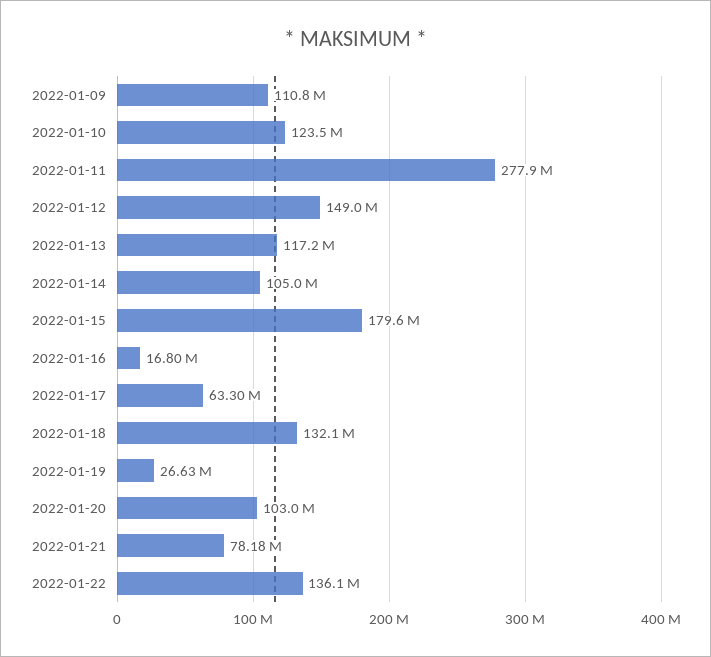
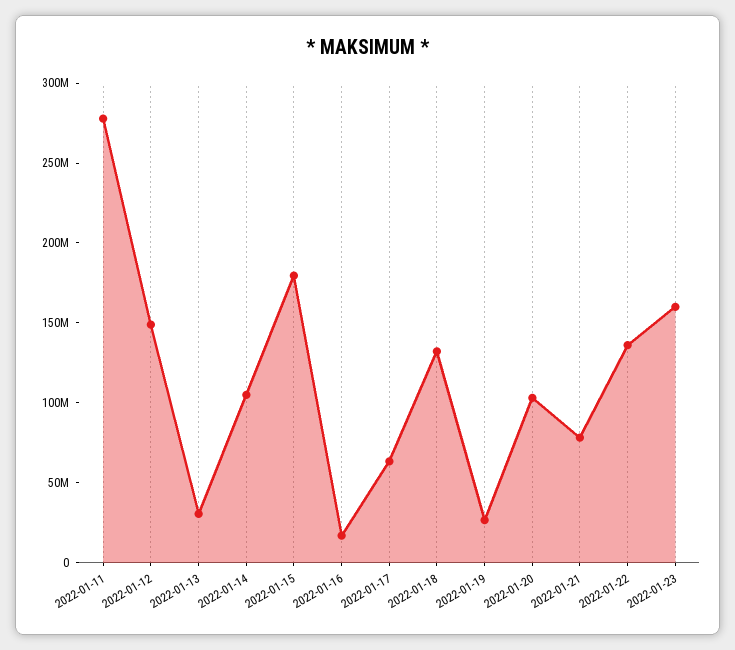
2022-01-09: 110800000 -> none
2022-01-10: 123500000 -> none
2022-01-13: 117200000 -> 30000000
2022-01-23: none -> 160000000

